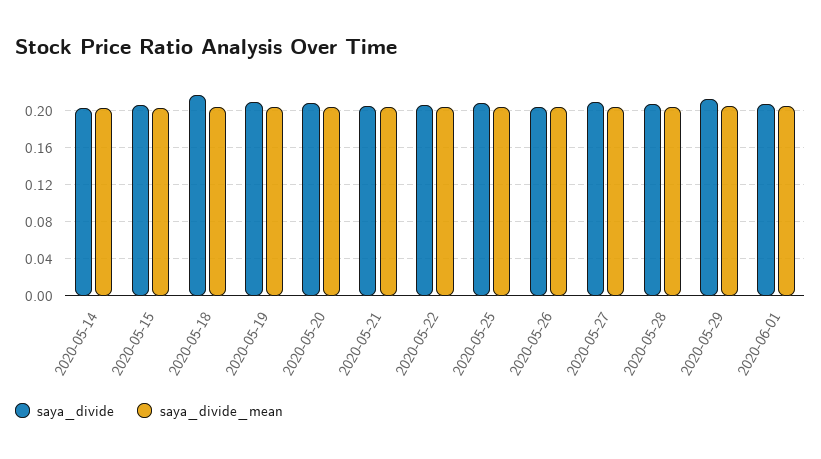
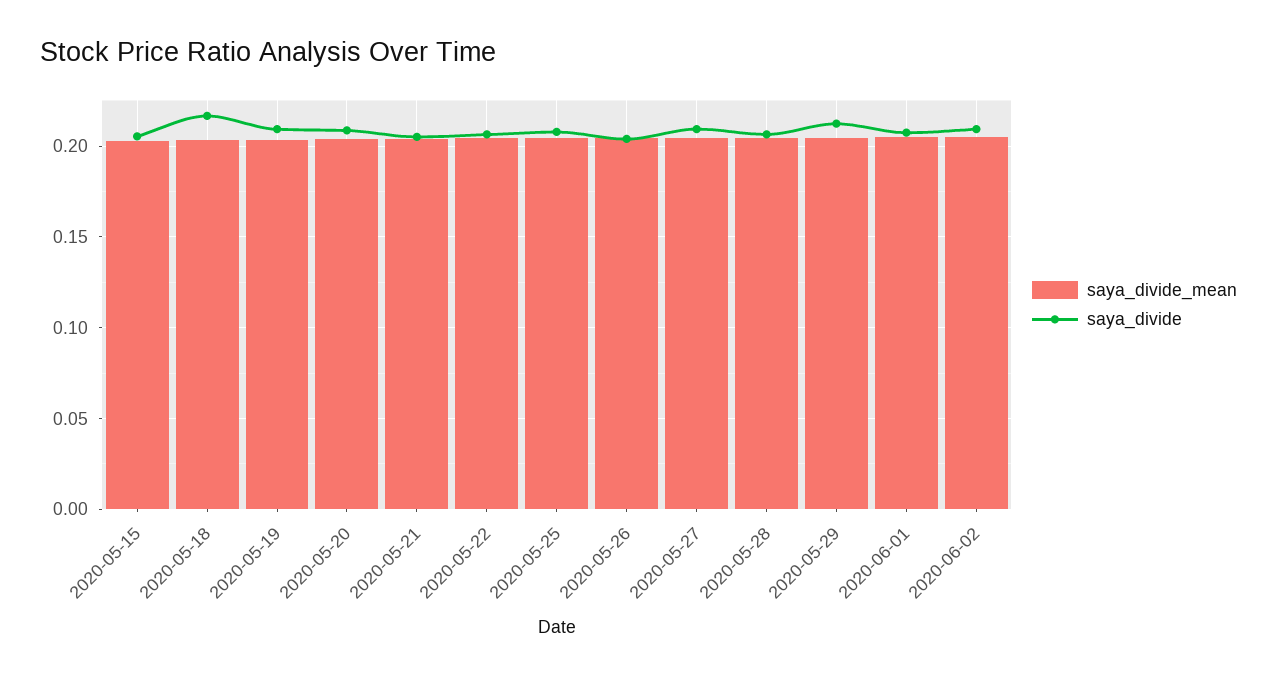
saya_divide, 2020-05-14: 0.2 -> none
saya_divide_mean, 2020-05-14: 0.2 -> none
saya_divide_mean, 2020-06-02: none -> 0.205
saya_divide, 2020-06-02: none -> 0.21

